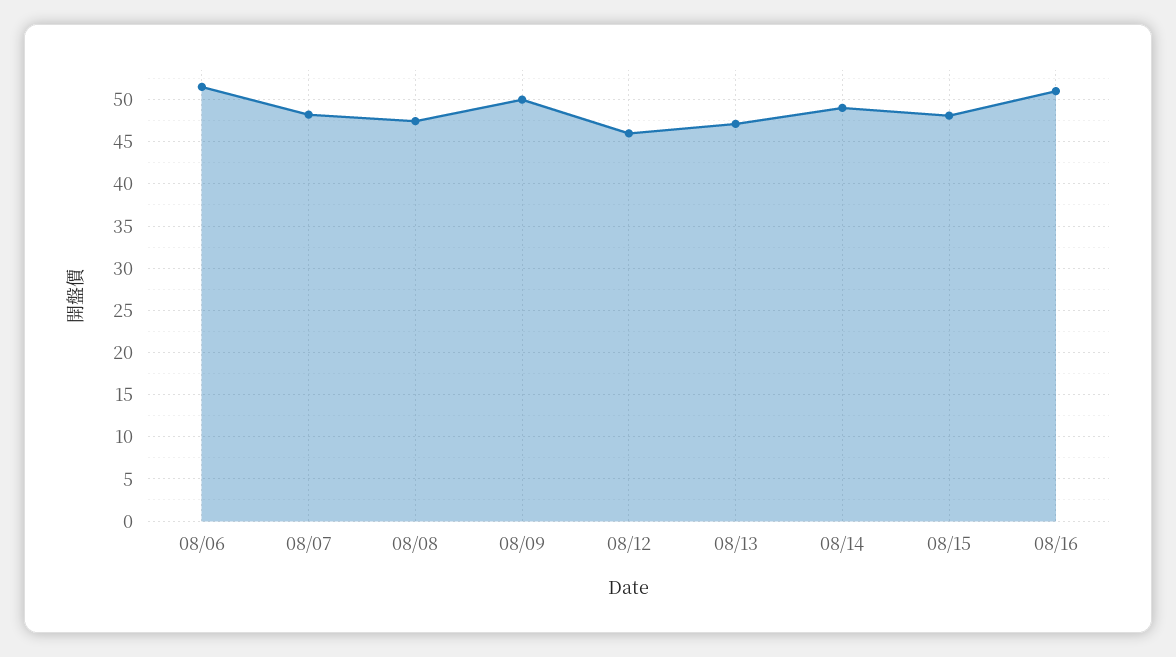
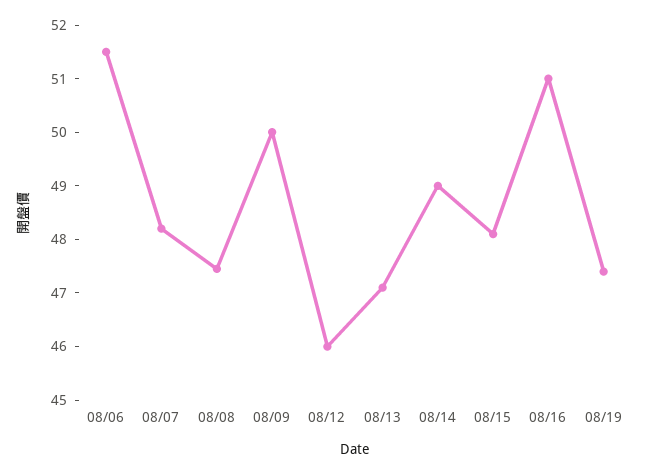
08/19: none -> 47.4

